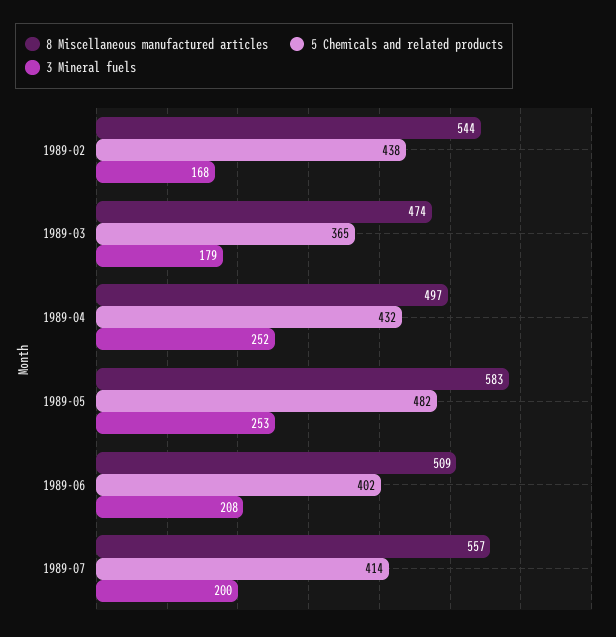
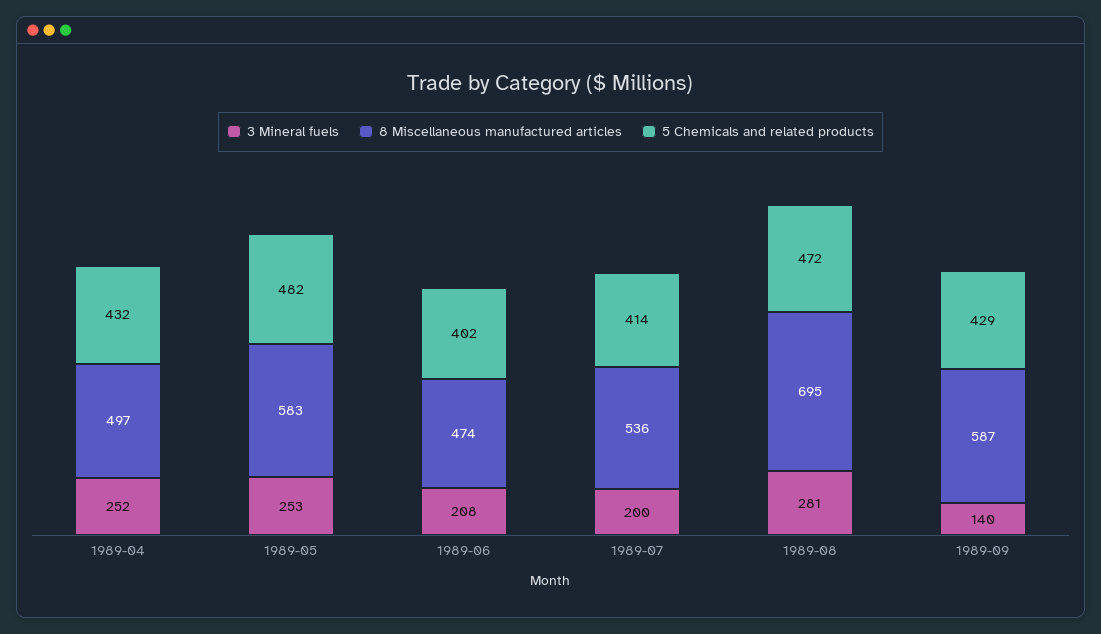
8 Miscellaneous manufactured articles, 1989-02: 544 -> none
5 Chemicals and related products, 1989-02: 438 -> none
3 Mineral fuels, 1989-02: 168 -> none
8 Miscellaneous manufactured articles, 1989-03: 474 -> none
5 Chemicals and related products, 1989-03: 365 -> none
3 Mineral fuels, 1989-03: 179 -> none
8 Miscellaneous manufactured articles, 1989-06: 509 -> 474
8 Miscellaneous manufactured articles, 1989-07: 557 -> 536
3 Mineral fuels, 1989-08: none -> 281
8 Miscellaneous manufactured articles, 1989-08: none -> 695
5 Chemicals and related products, 1989-08: none -> 472
3 Mineral fuels, 1989-09: none -> 140
8 Miscellaneous manufactured articles, 1989-09: none -> 587
5 Chemicals and related products, 1989-09: none -> 429

